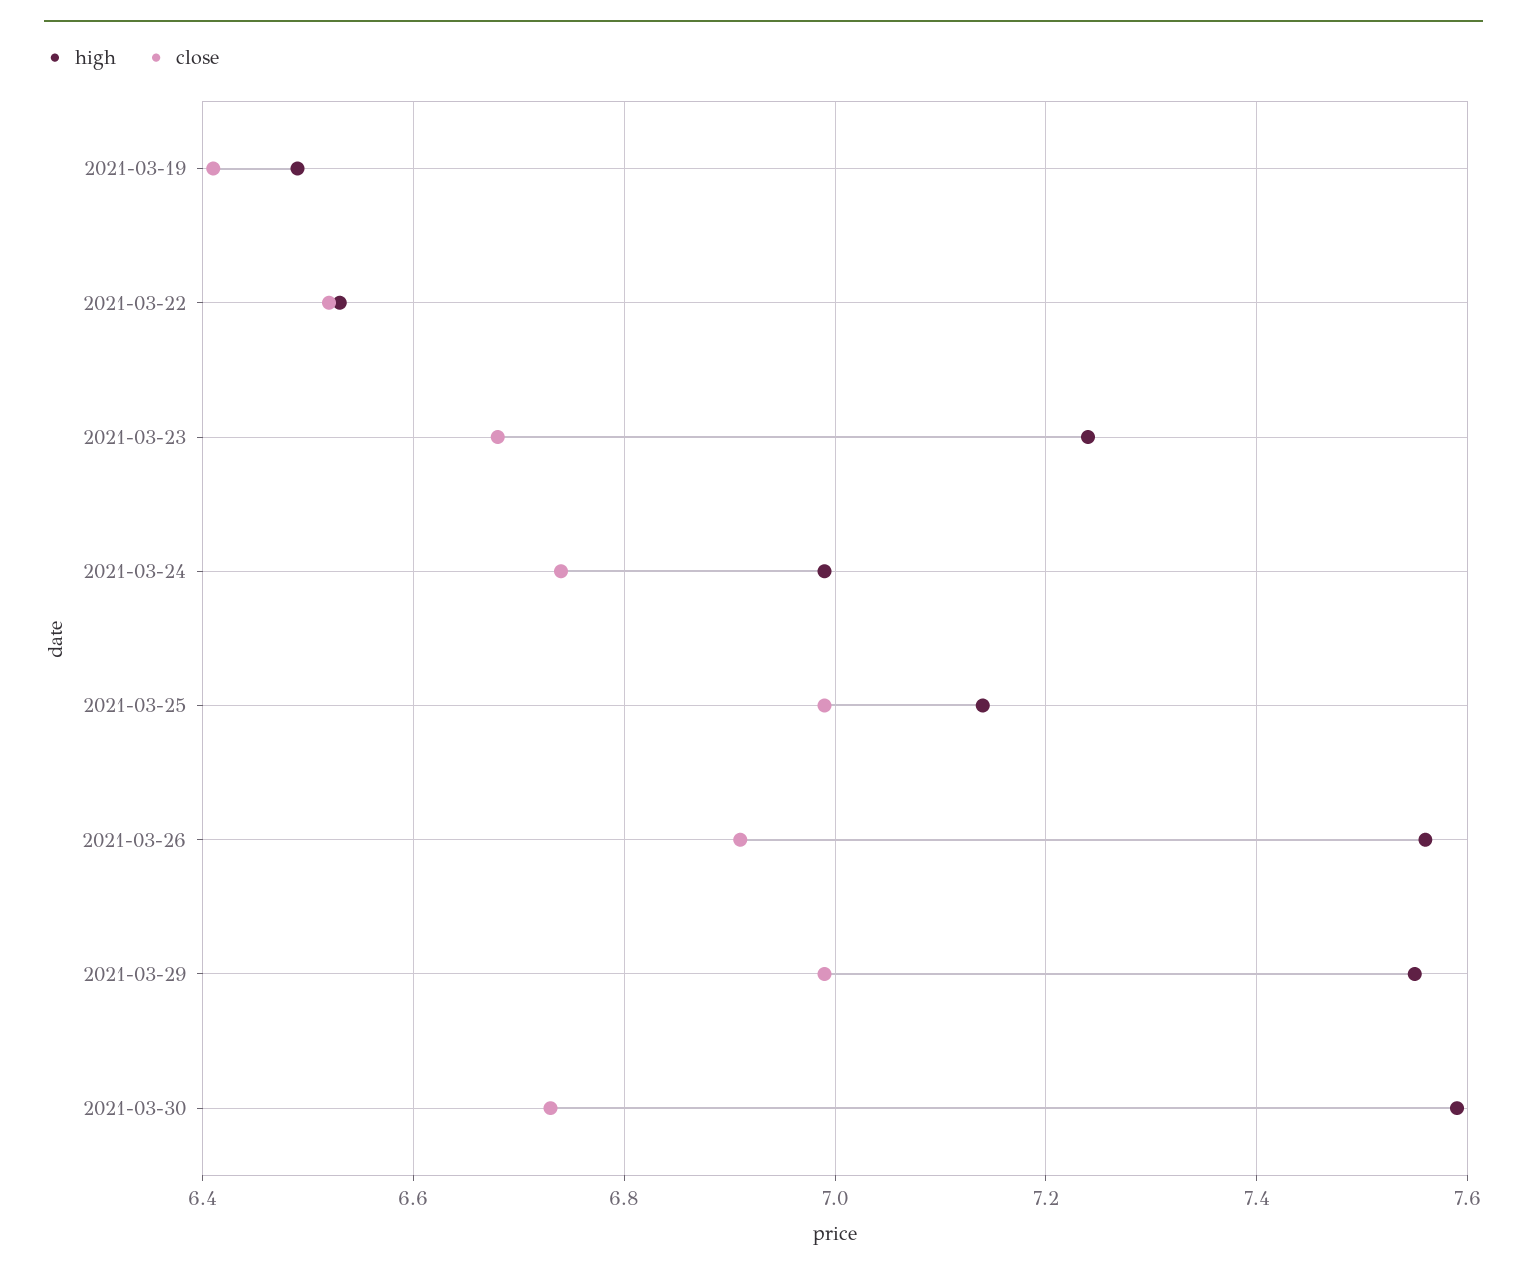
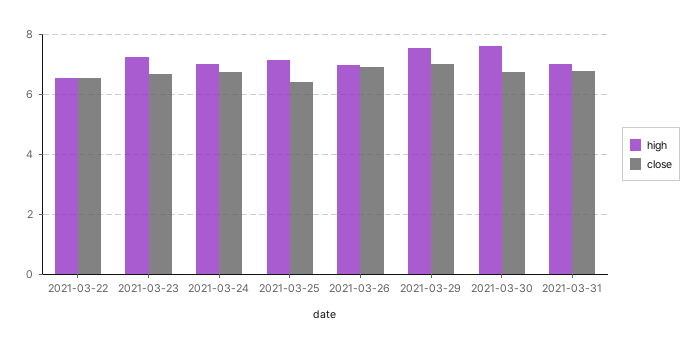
high, 2021-03-19: 6.5 -> none
close, 2021-03-19: 6.4 -> none
close, 2021-03-25: 7 -> 6.4
high, 2021-03-26: 7.55 -> 7
high, 2021-03-31: none -> 7
close, 2021-03-31: none -> 6.8

